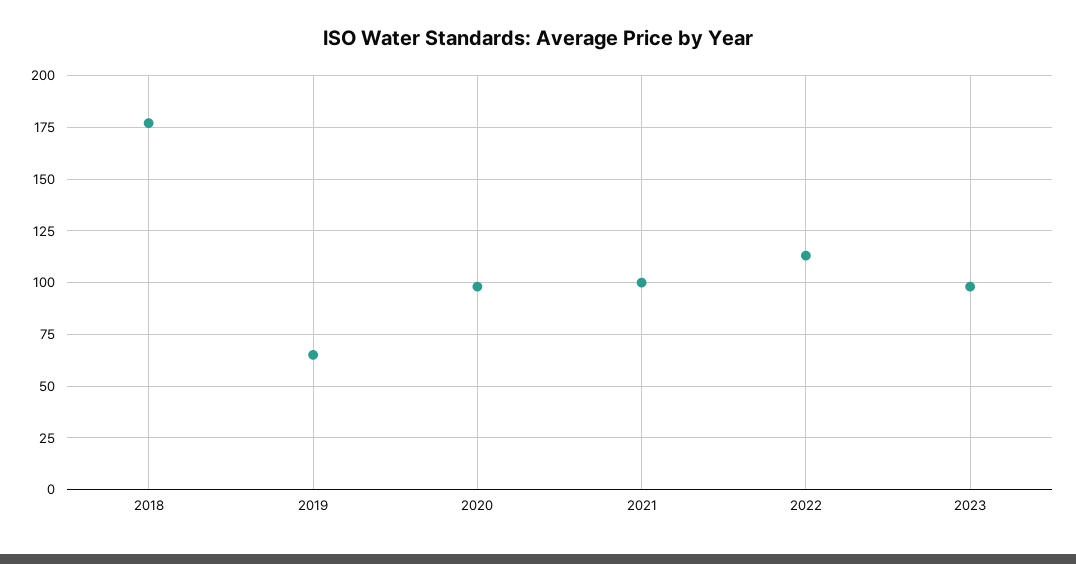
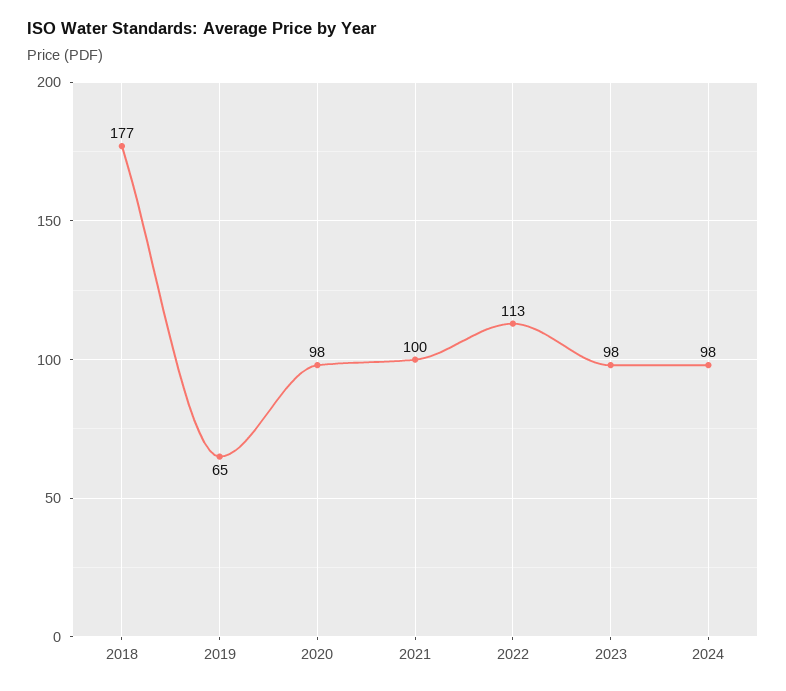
2024: none -> 98

